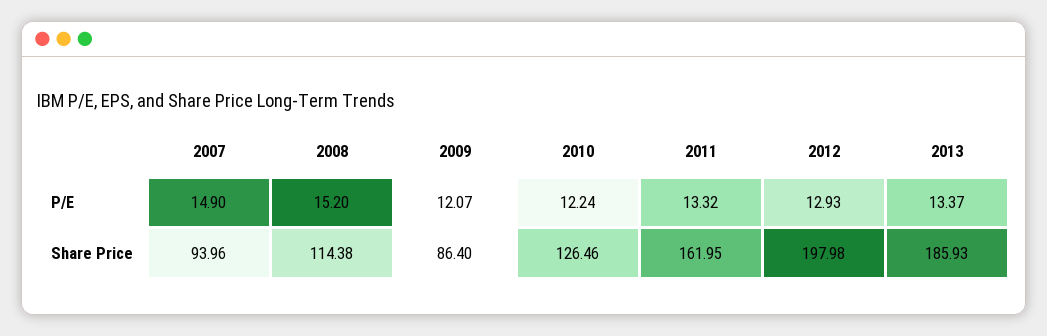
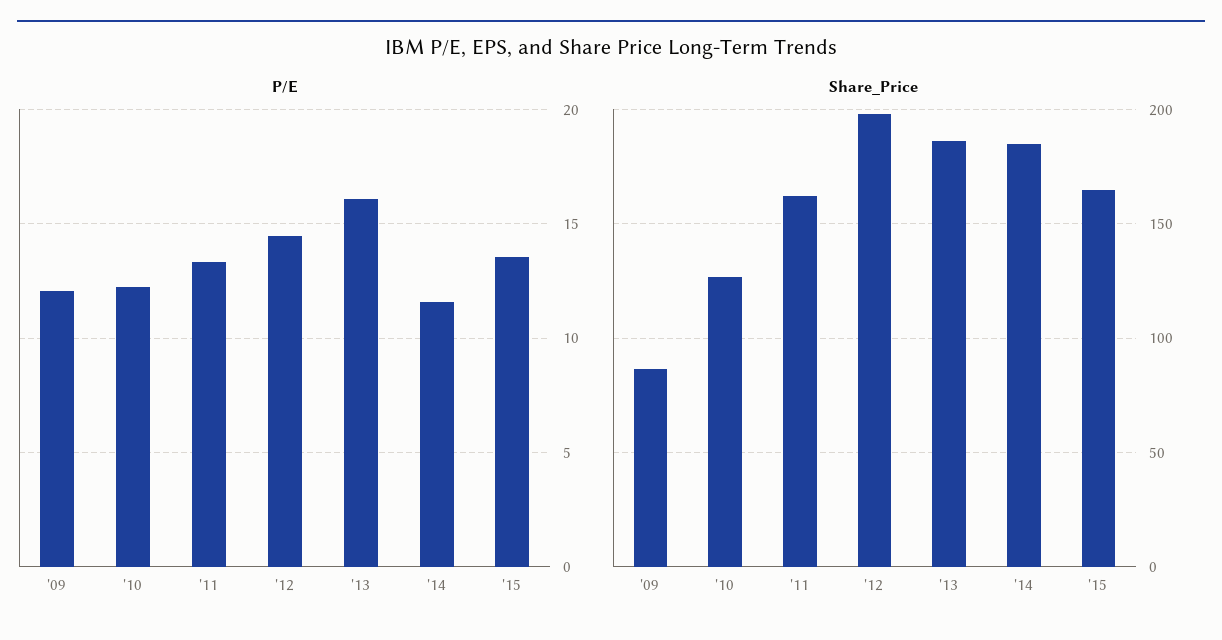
P/E, 2007: 14.9 -> none
P/E, 2008: 15.2 -> none
P/E, 2012: 12.93 -> 14.5
P/E, 2013: 13.37 -> 16
Share Price, 2007: 93.96 -> none
Share Price, 2008: 114.38 -> none
P/E, '14: none -> 11.5
P/E, '15: none -> 13.5
Share Price, '14: none -> 185
Share Price, '15: none -> 165

